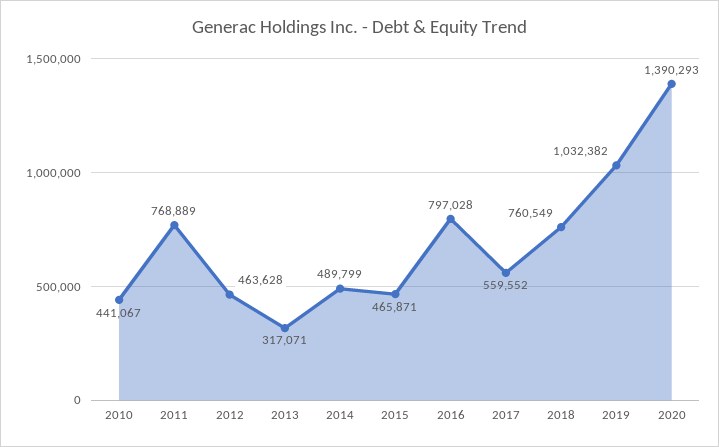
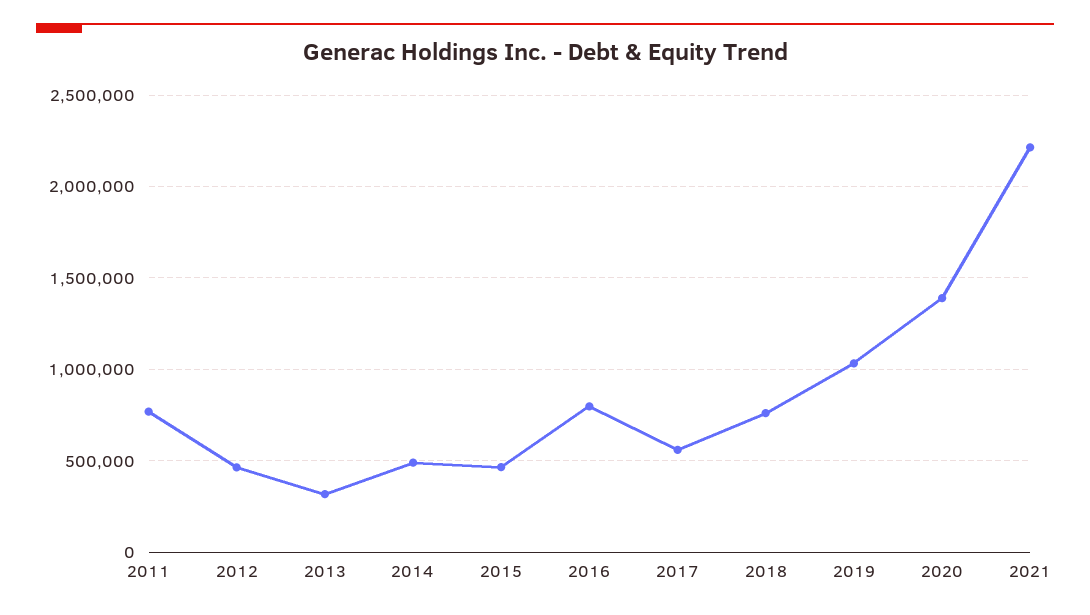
2010: 441067 -> none
2021: none -> 2200000

